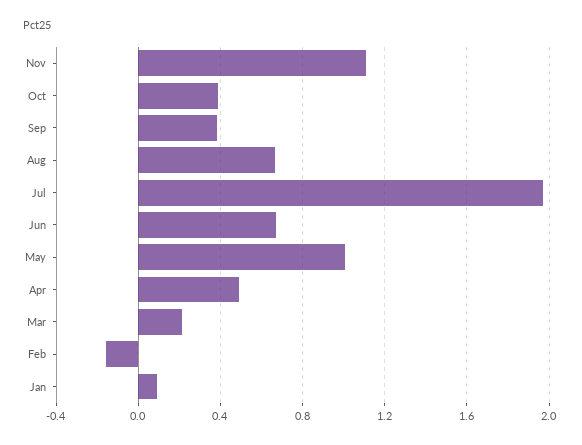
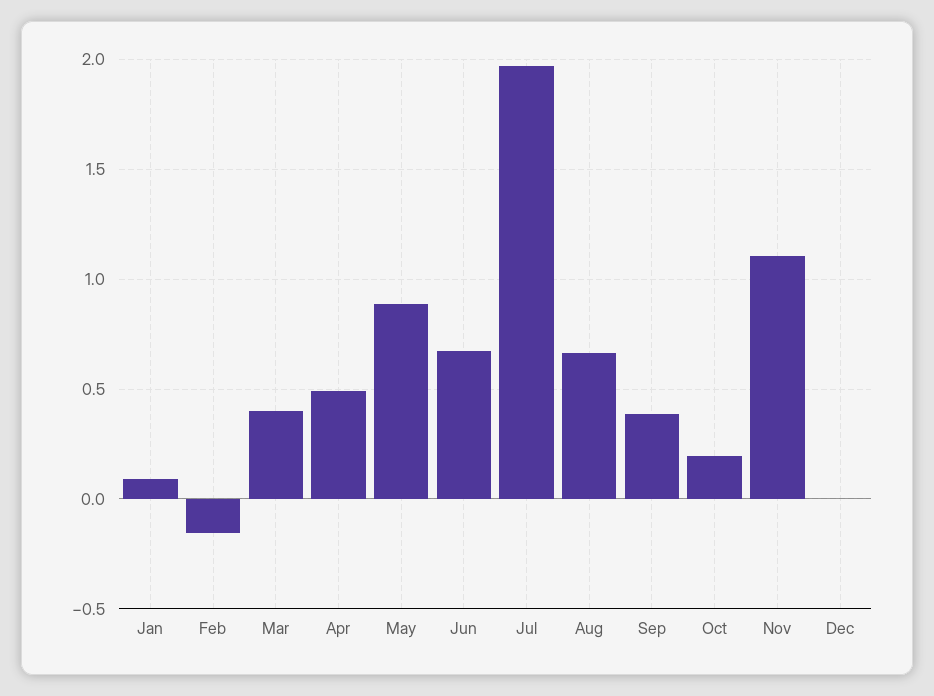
Oct: 0.4 -> 0.2
May: 1 -> 0.9
Mar: 0.2 -> 0.4
Dec: none -> 0

